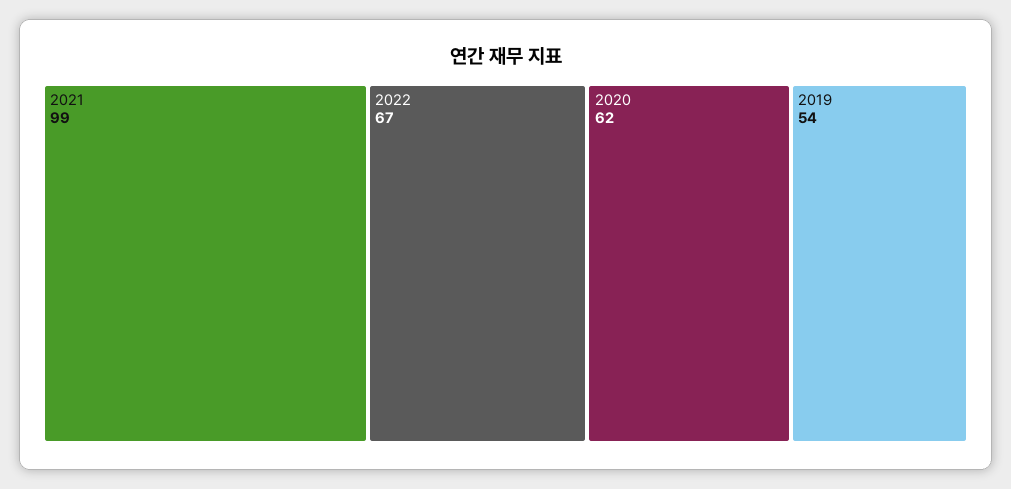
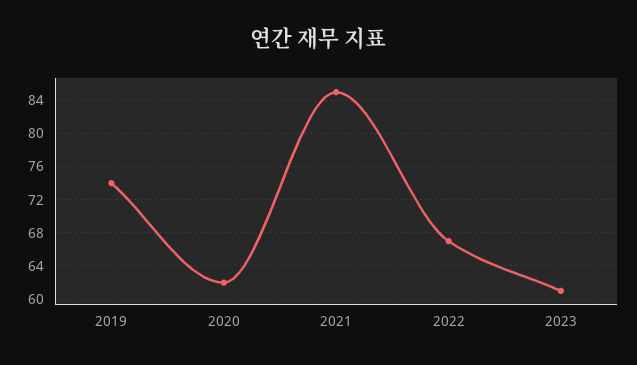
2021: 99 -> 85
2019: 54 -> 74
2023: none -> 61

